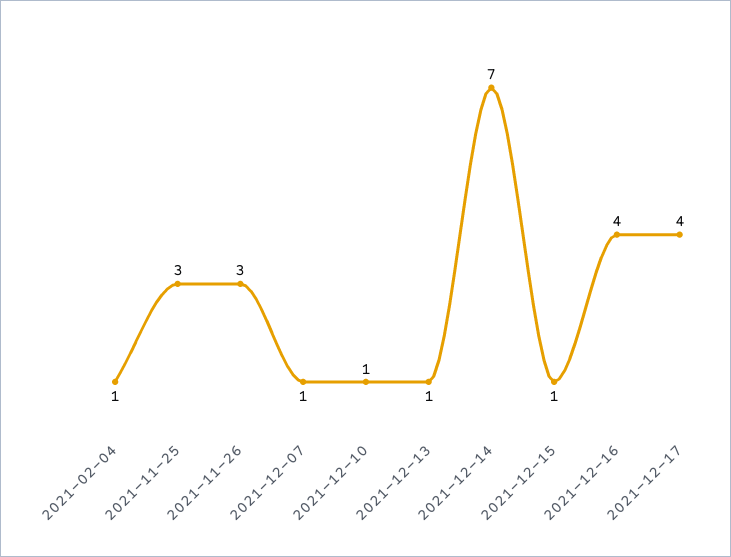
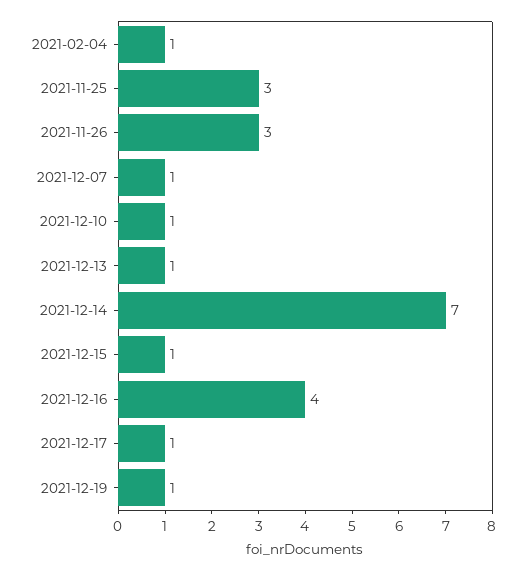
2021-12-17: 4 -> 1
2021-12-19: none -> 1

